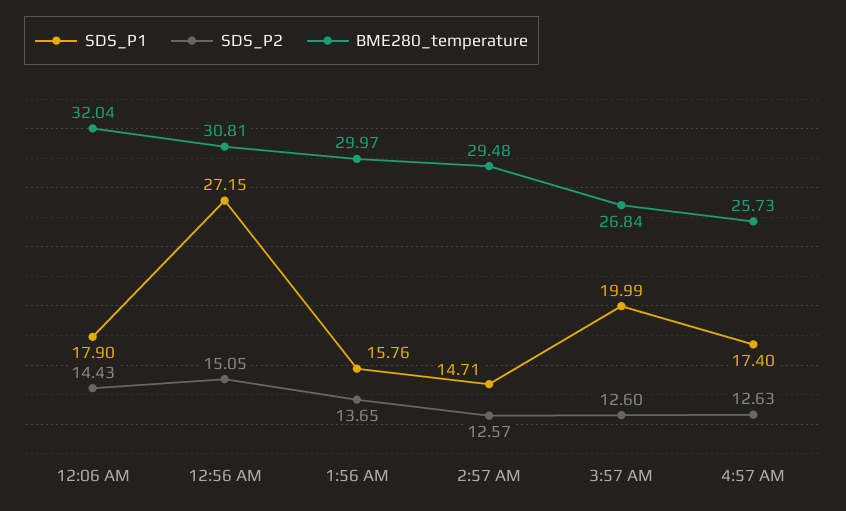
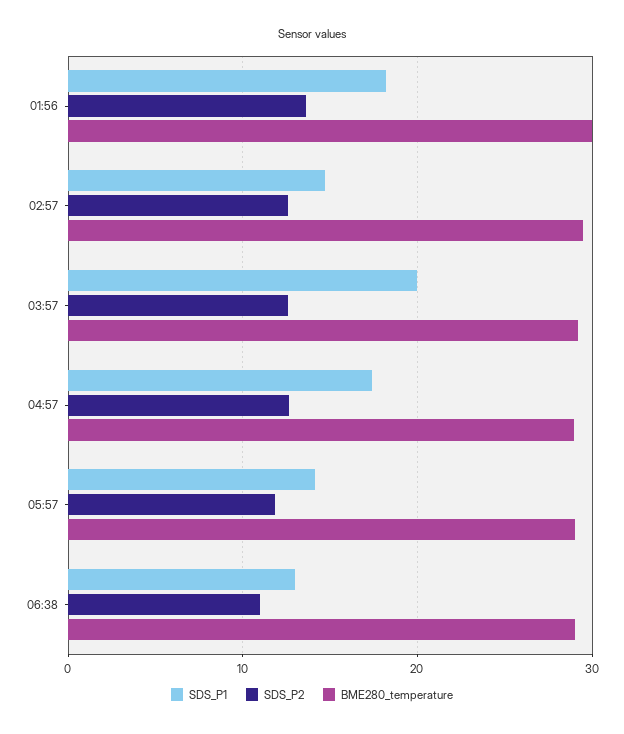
SDS_P1, 12:06 AM: 17.9 -> none
SDS_P2, 12:06 AM: 14.43 -> none
BME280_temperature, 12:06 AM: 32.04 -> none
SDS_P1, 12:56 AM: 27.15 -> none
SDS_P2, 12:56 AM: 15.05 -> none
BME280_temperature, 12:56 AM: 30.81 -> none
SDS_P1, 1:56 AM: 15.76 -> 18
BME280_temperature, 3:57 AM: 26.84 -> 29
BME280_temperature, 4:57 AM: 25.73 -> 29
SDS_P1, 05:57: none -> 14
SDS_P2, 05:57: none -> 12
BME280_temperature, 05:57: none -> 29
SDS_P1, 06:38: none -> 13
SDS_P2, 06:38: none -> 11
BME280_temperature, 06:38: none -> 29

